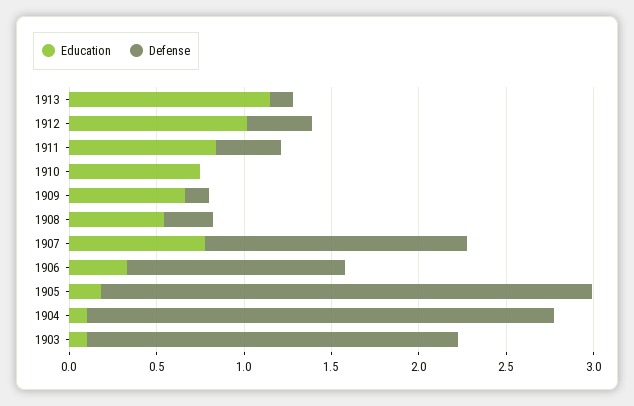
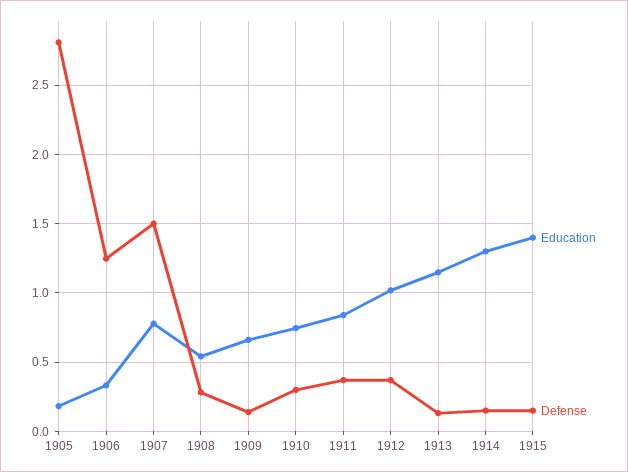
Defense, 1910: 0 -> 0.3
Education, 1904: 0.1 -> none
Defense, 1904: 2.7 -> none
Education, 1903: 0.1 -> none
Defense, 1903: 2.1 -> none
Education, 1914: none -> 1.3
Defense, 1914: none -> 0.15
Education, 1915: none -> 1.4
Defense, 1915: none -> 0.15

